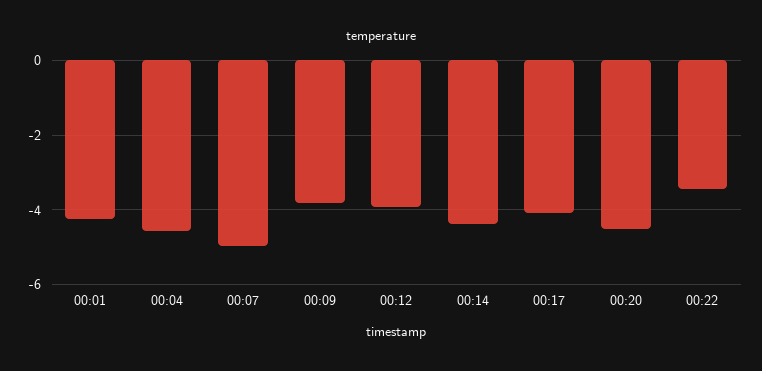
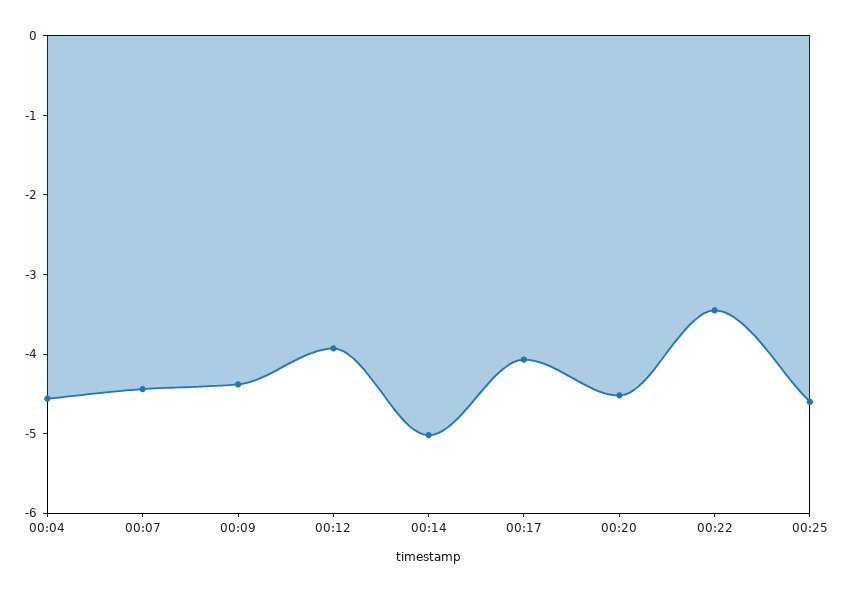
00:01: -4.2 -> none
00:07: -5 -> -4.4
00:09: -3.8 -> -4.4
00:14: -4.4 -> -5
00:25: none -> -4.6

